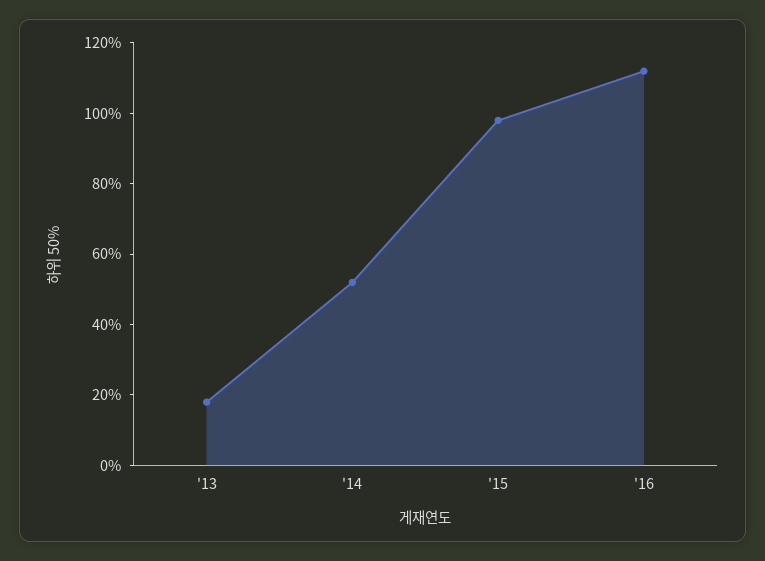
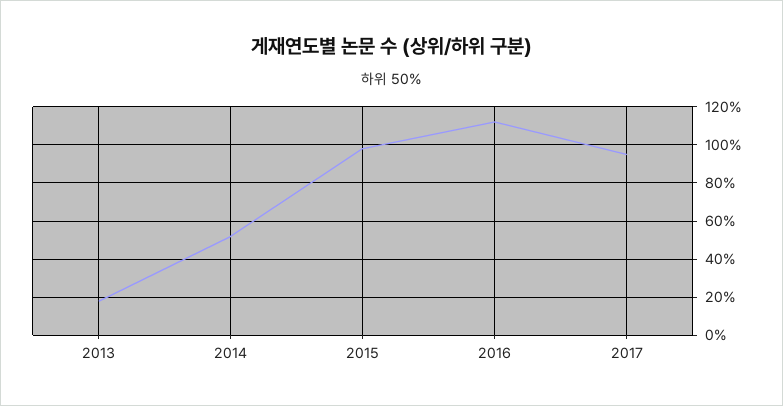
2017: none -> 95

